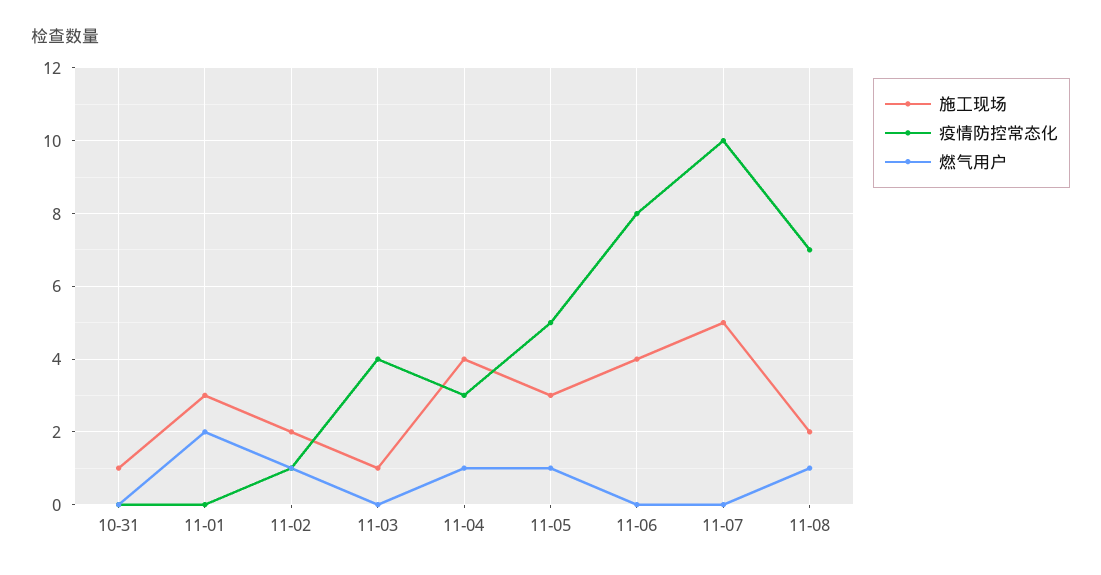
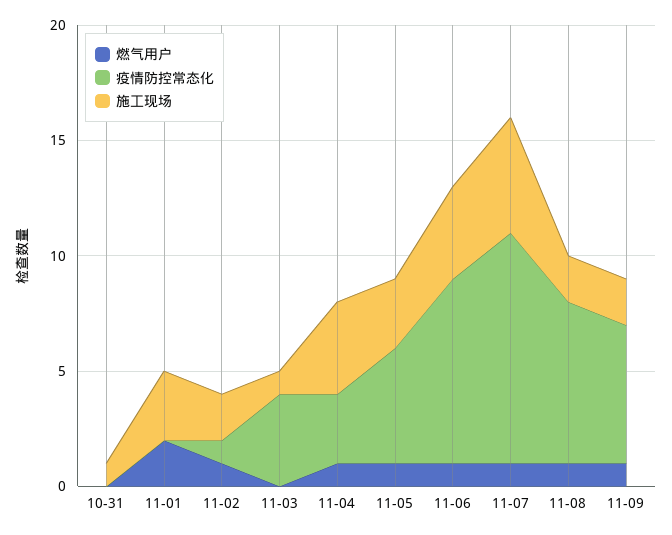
燃气用户, 11-06: 0 -> 1
燃气用户, 11-07: 0 -> 1
燃气用户, 11-09: none -> 1
疫情防控常态化, 11-09: none -> 6
施工现场, 11-09: none -> 2

